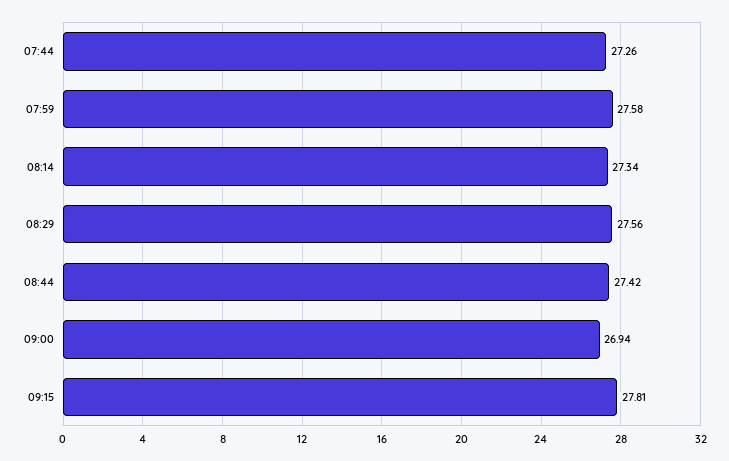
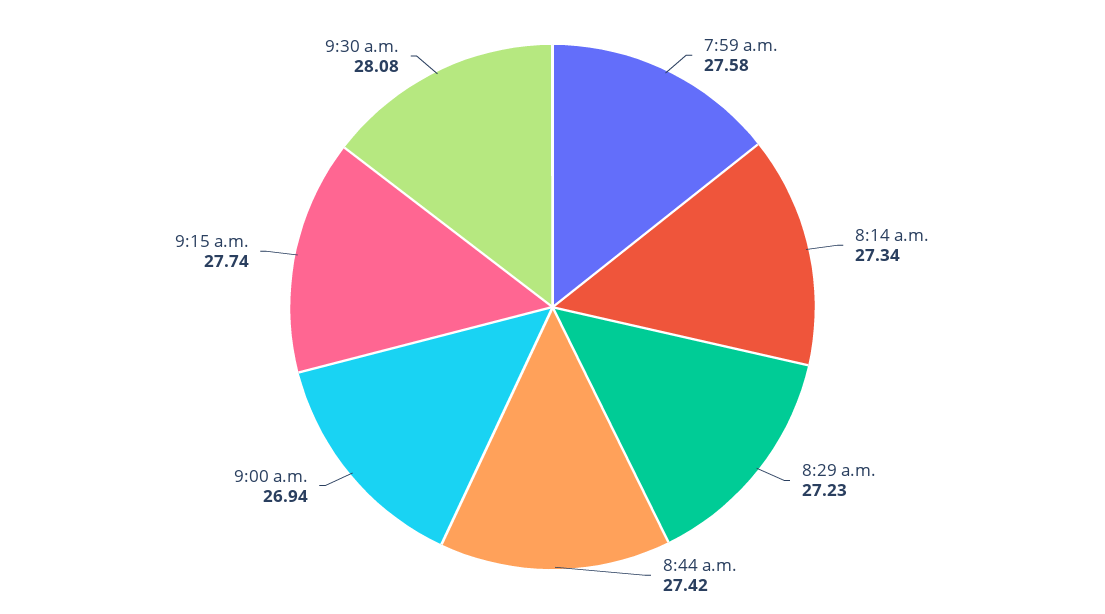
07:44: 27.26 -> none
08:29: 27.56 -> 27.23
09:15: 27.81 -> 27.74
9:30 a.m.: none -> 28.08

